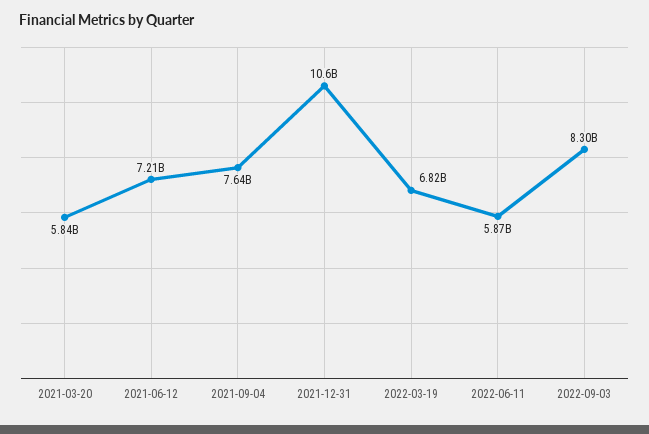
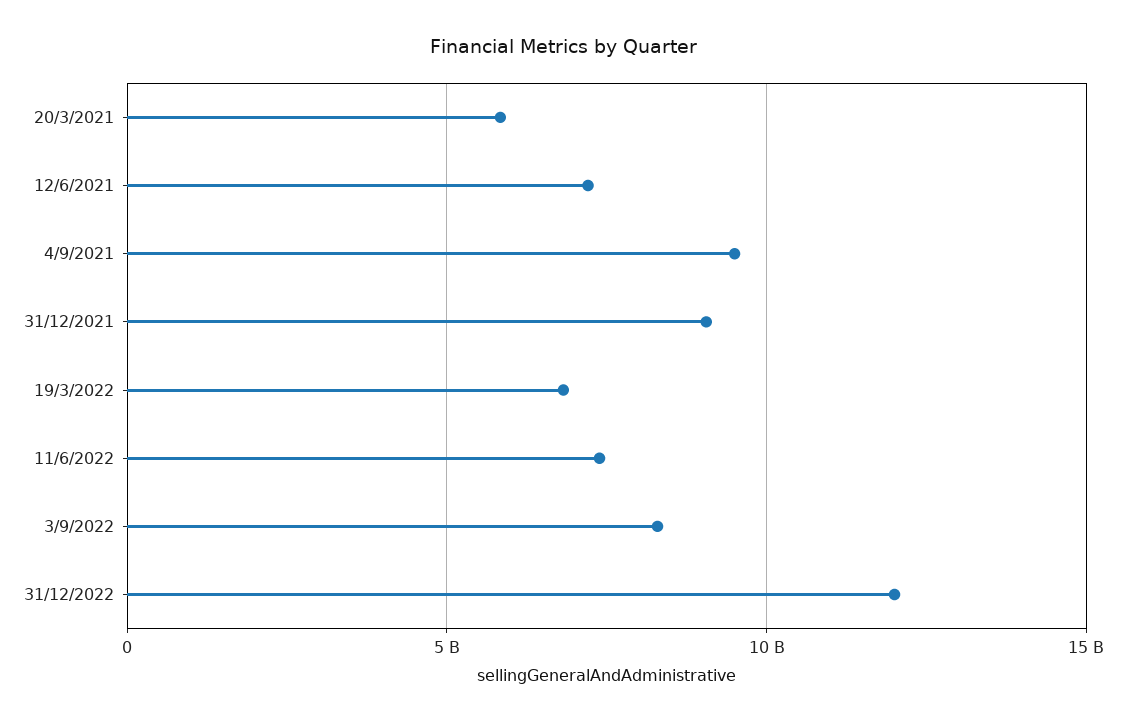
2021-09-04: 7640000000 -> 9500000000
2021-12-31: 10600000000 -> 9000000000
2022-06-11: 5870000000 -> 7500000000
31/12/2022: none -> 12000000000

